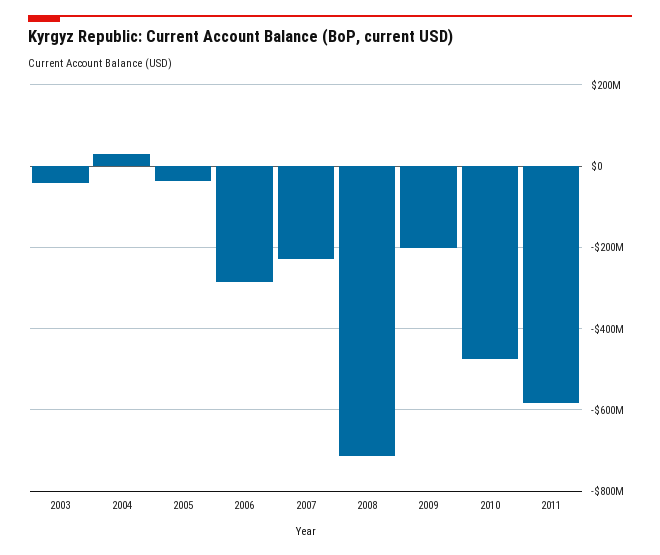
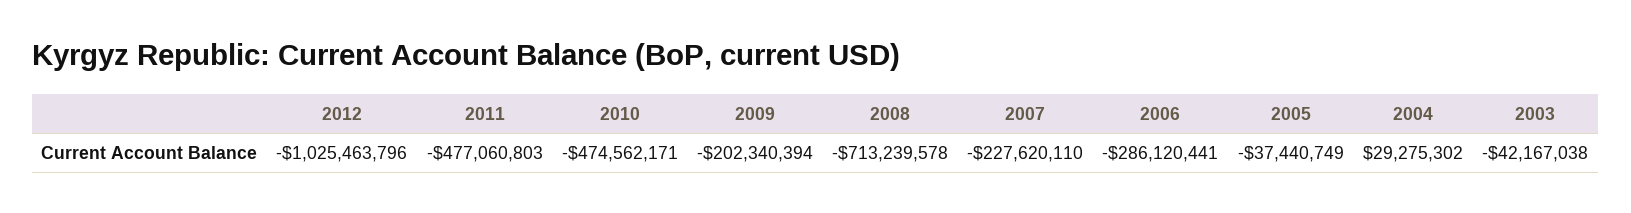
2011: -580000000 -> -477060803
2012: none -> -1025463796

